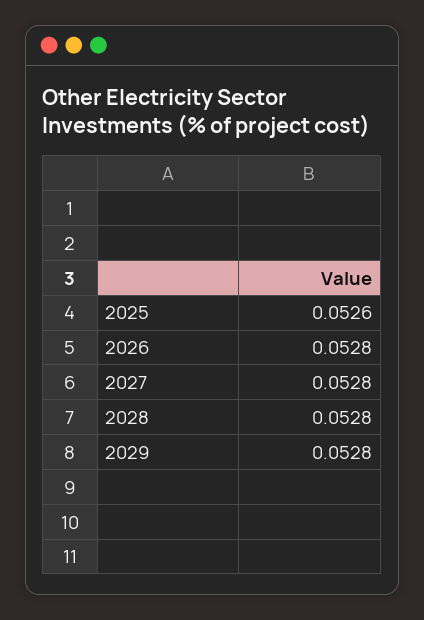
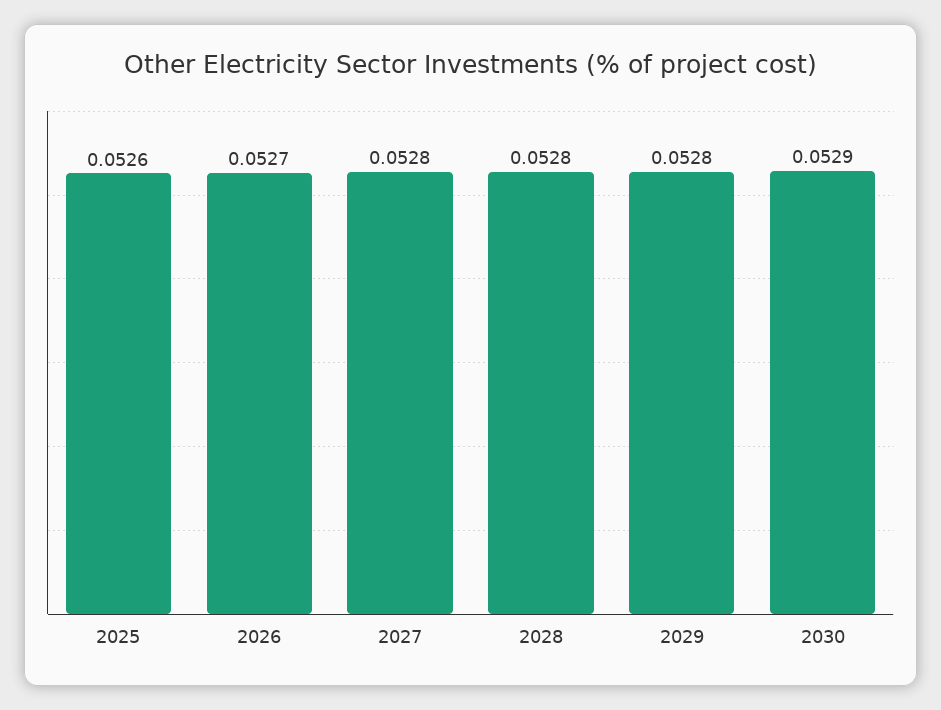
2026: 0.0528 -> 0.0527
2030: none -> 0.0529

